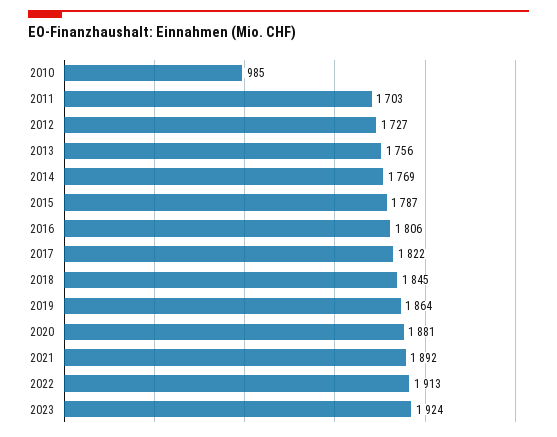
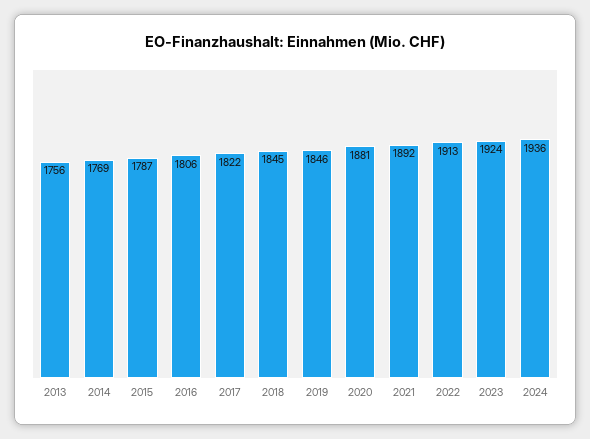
2010: 985 -> none
2011: 1703 -> none
2012: 1727 -> none
2019: 1864 -> 1846
2024: none -> 1936

